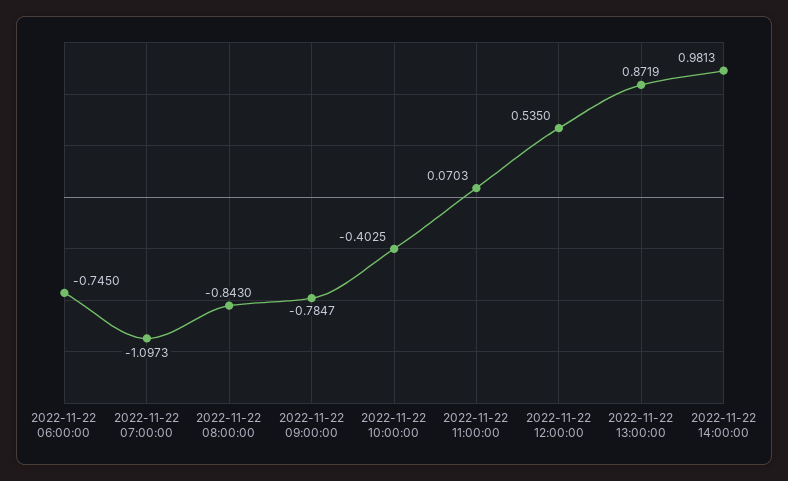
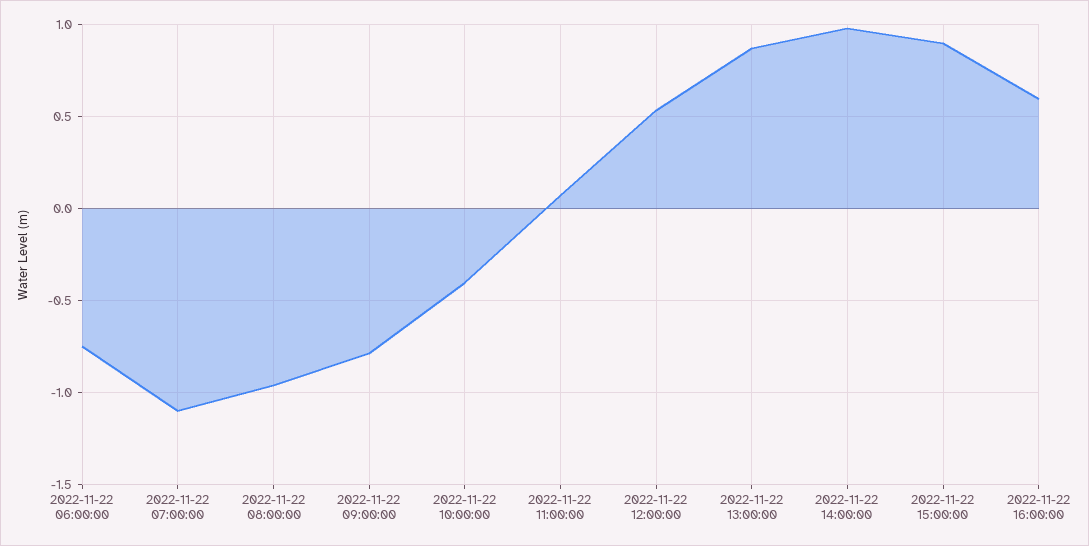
2022-11-22 08:00:00: -0.843 -> -0.95
2022-11-22 15:00:00: none -> 0.9
2022-11-22 16:00:00: none -> 0.6

